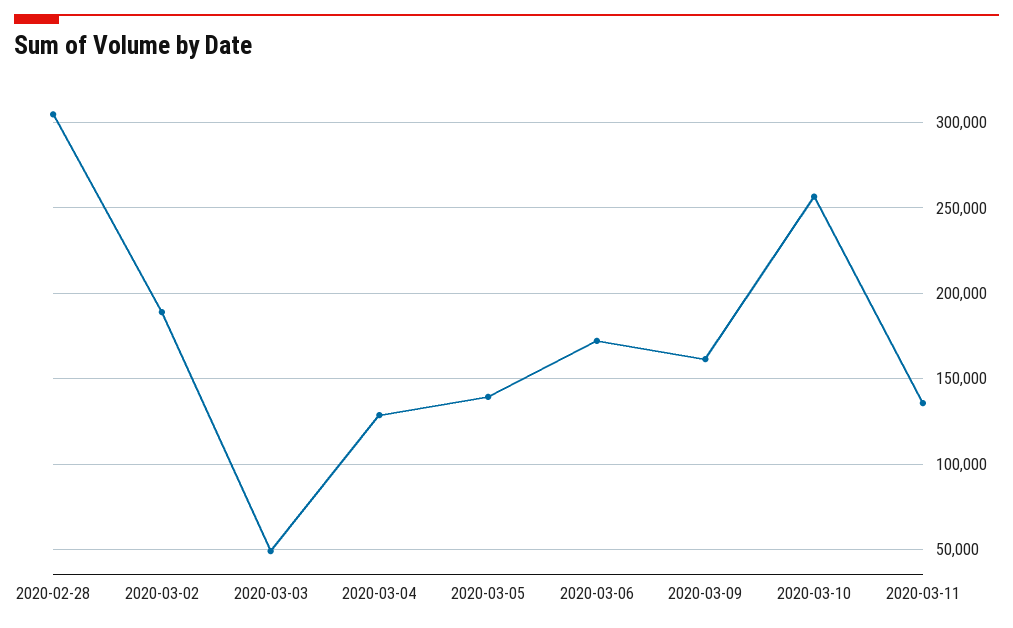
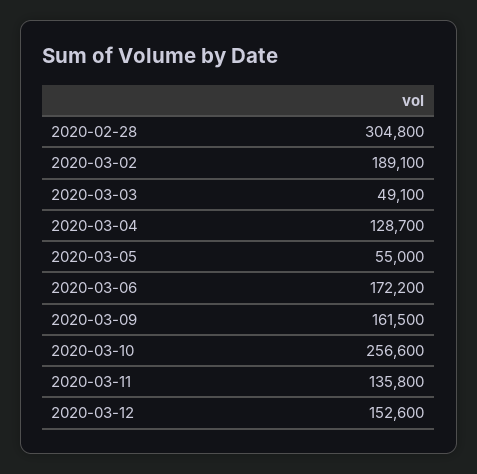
2020-03-05: 140000 -> 55000
2020-03-12: none -> 152600

